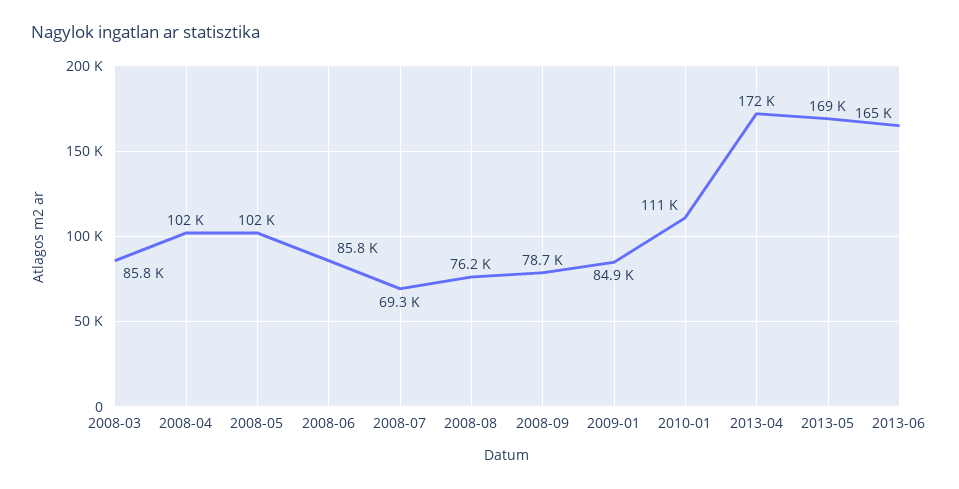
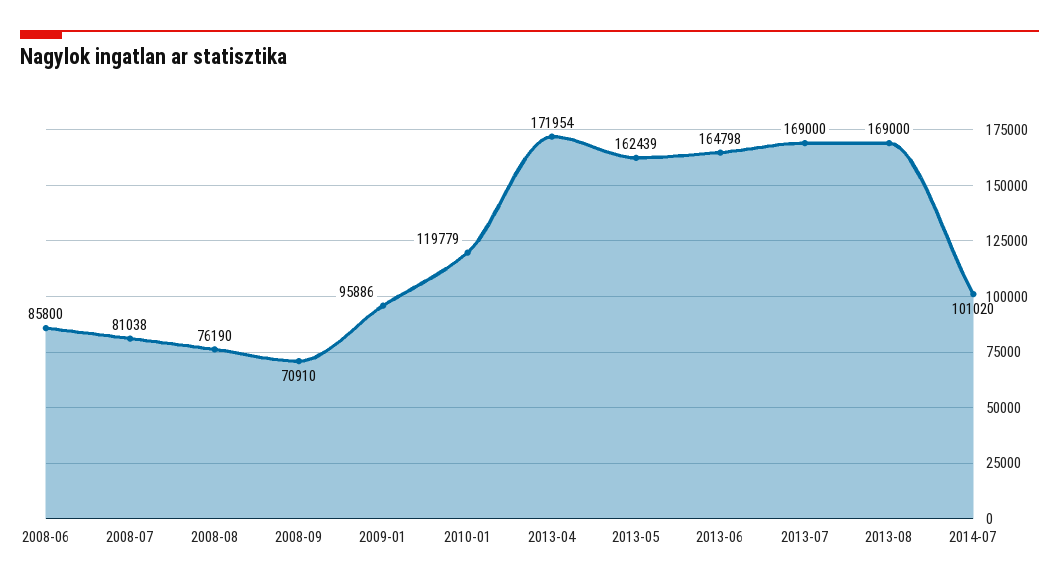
2008-03: 85800 -> none
2008-04: 102000 -> none
2008-05: 102000 -> none
2008-07: 69300 -> 81038
2008-09: 78700 -> 70910
2009-01: 84900 -> 95886
2010-01: 111000 -> 119779
2013-05: 169000 -> 162439
2013-07: none -> 169000
2013-08: none -> 169000
2014-07: none -> 101020

